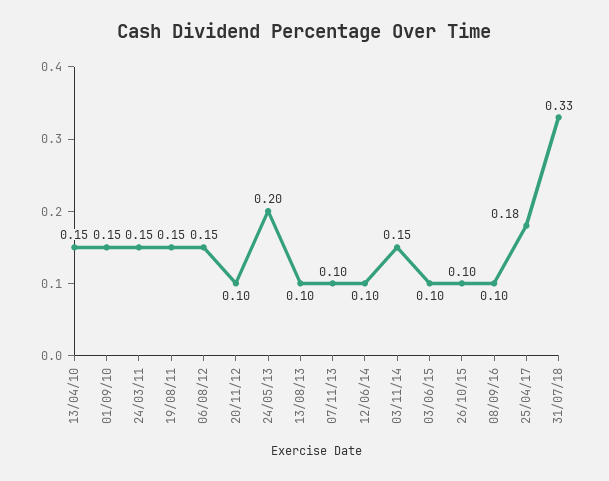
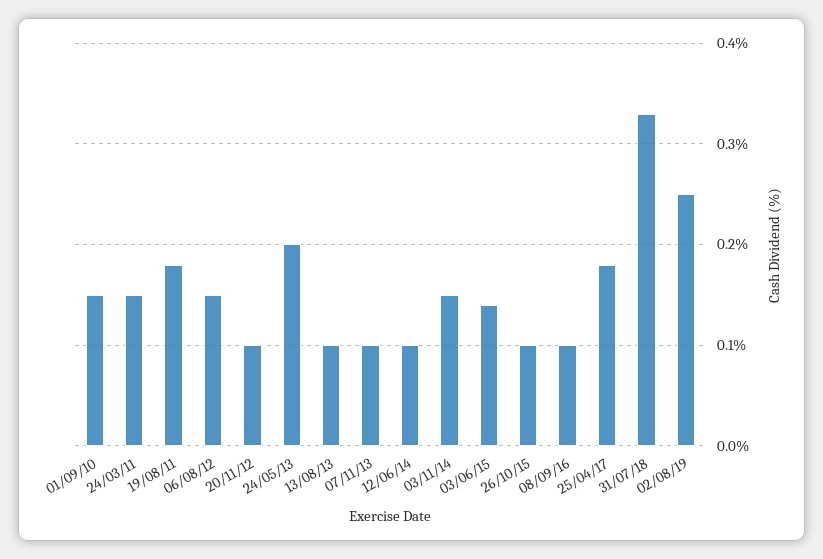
13/04/10: 0.15 -> none
19/08/11: 0.15 -> 0.18
03/06/15: 0.1 -> 0.14
02/08/19: none -> 0.25

